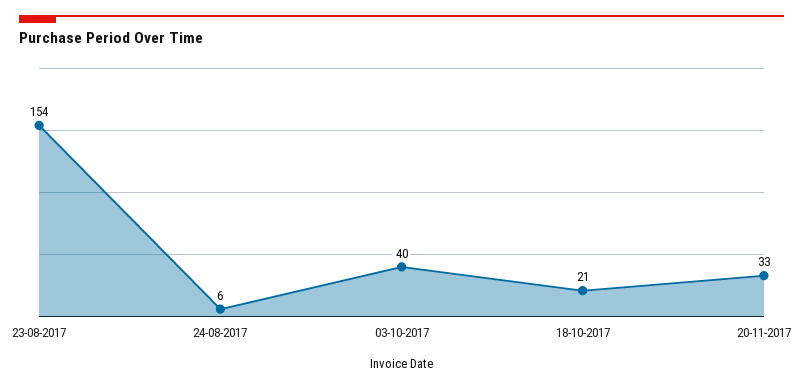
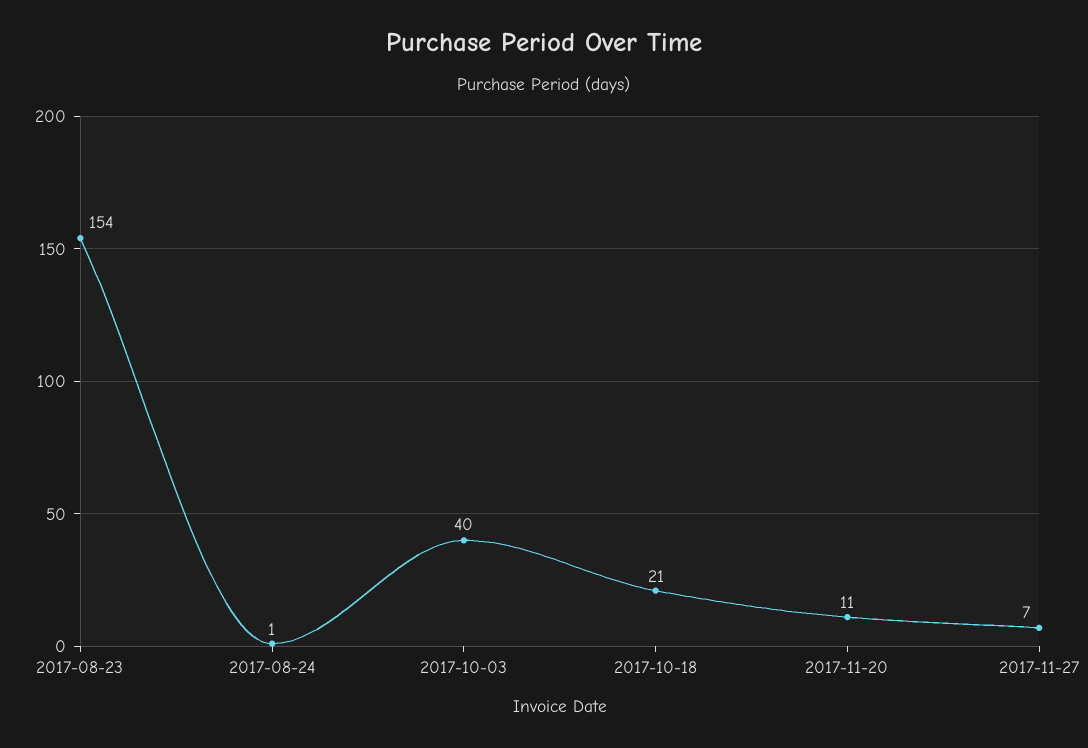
24-08-2017: 6 -> 1
20-11-2017: 33 -> 11
2017-11-27: none -> 7

